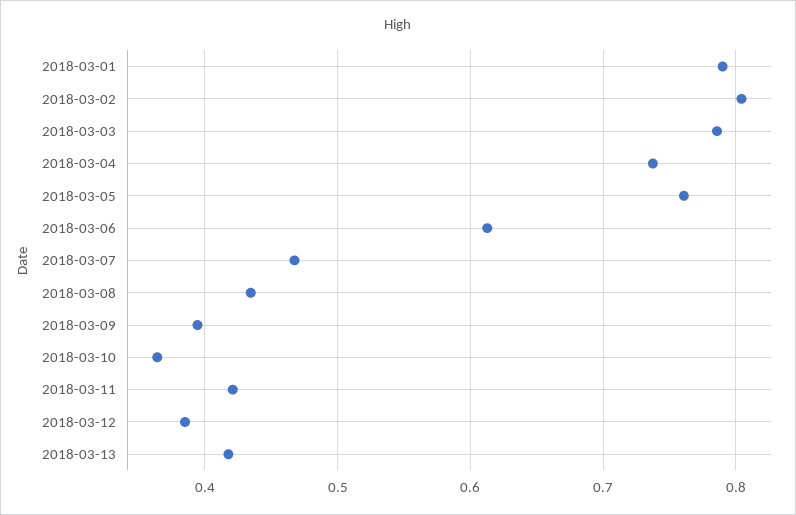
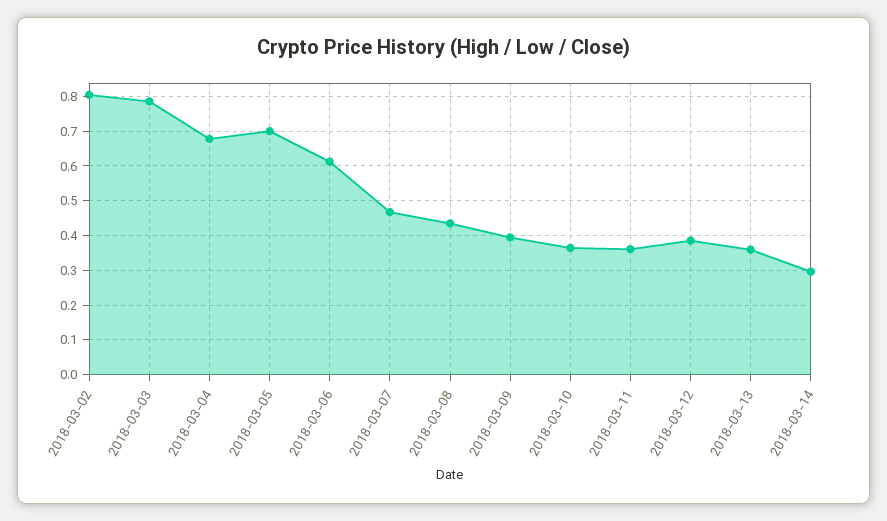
2018-03-01: 0.79 -> none
2018-03-04: 0.74 -> 0.68
2018-03-05: 0.76 -> 0.7
2018-03-11: 0.42 -> 0.36
2018-03-13: 0.42 -> 0.36
2018-03-14: none -> 0.3

